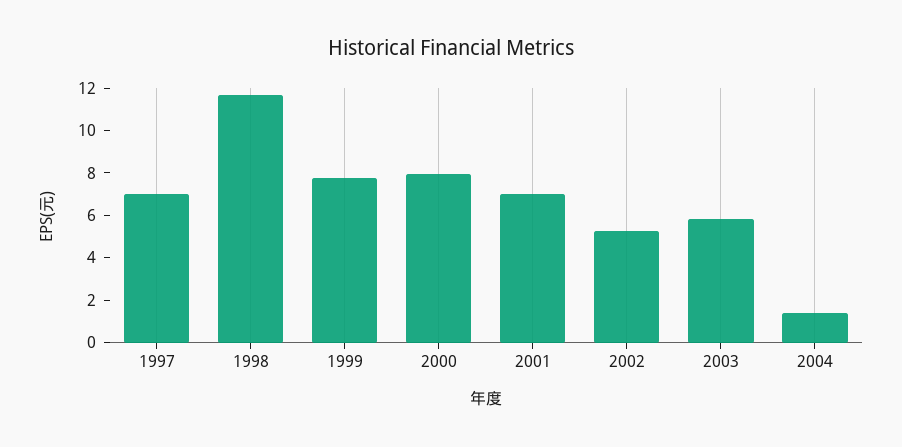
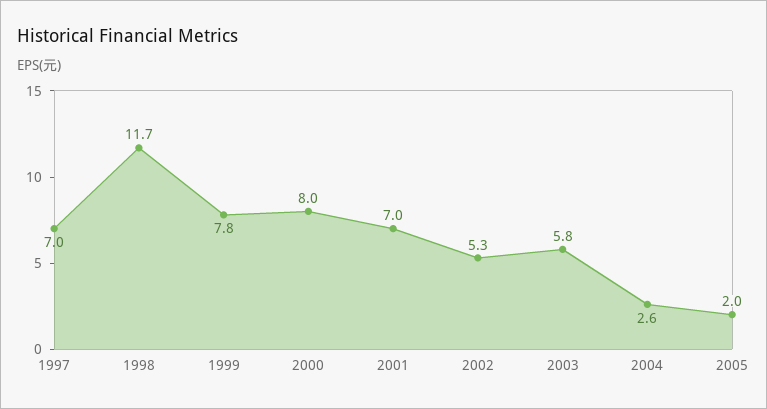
2004: 1.5 -> 2.6
2005: none -> 2

